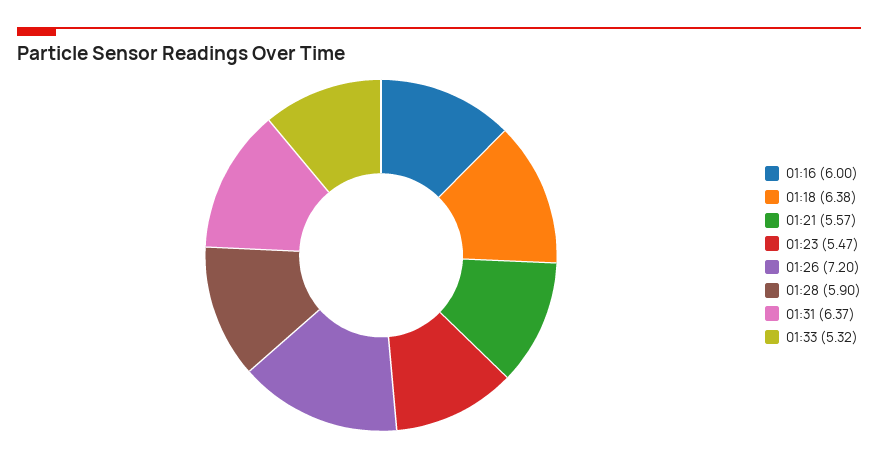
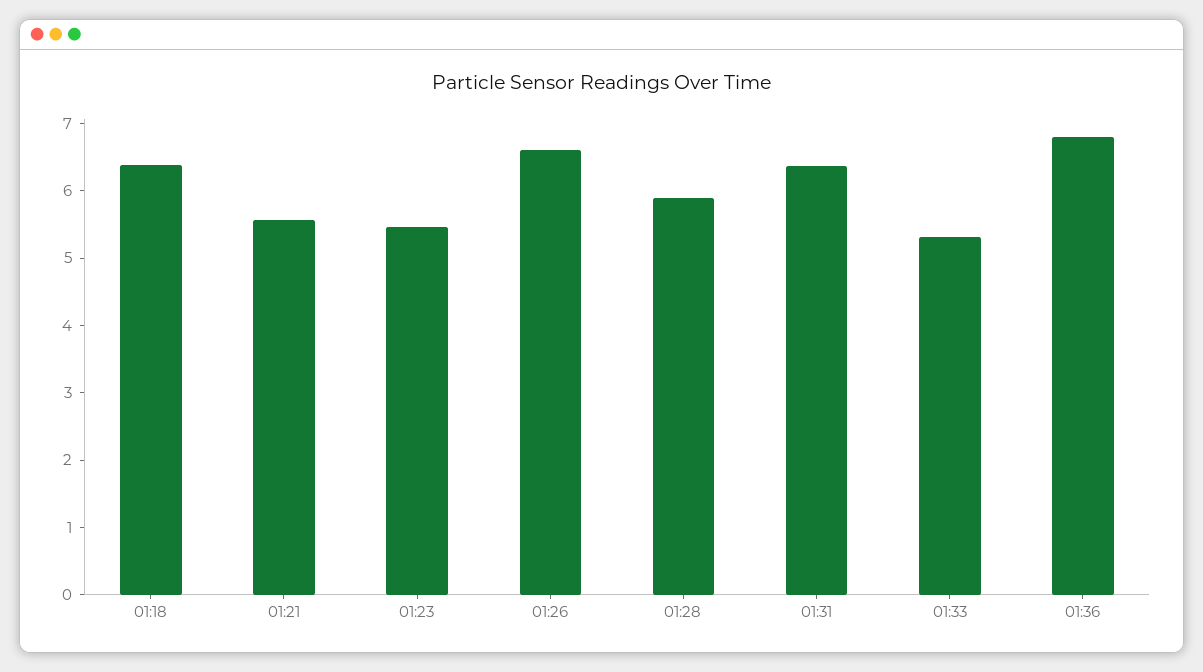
01:16: 6 -> none
01:26: 7.2 -> 6.6
01:36: none -> 6.8

